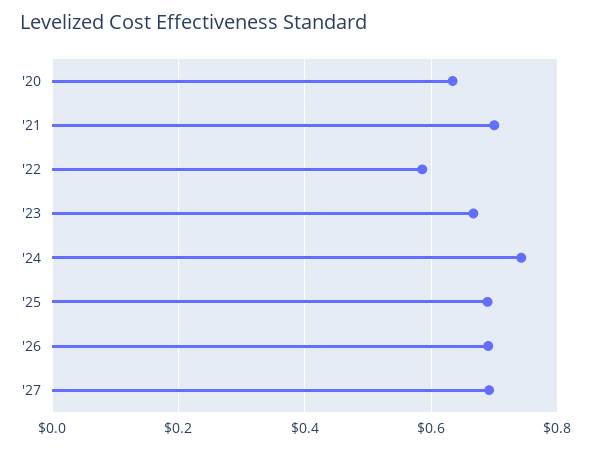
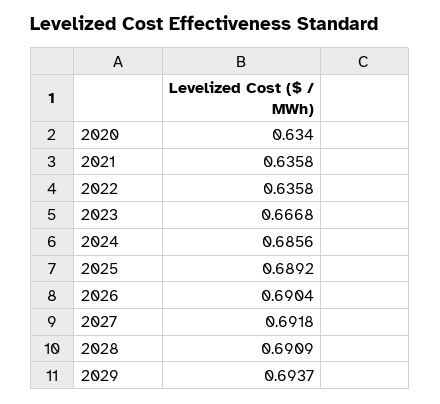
'21: 0.7 -> 0.6358
'22: 0.58 -> 0.6358
'24: 0.74 -> 0.6856
2028: none -> 0.6909
2029: none -> 0.6937

